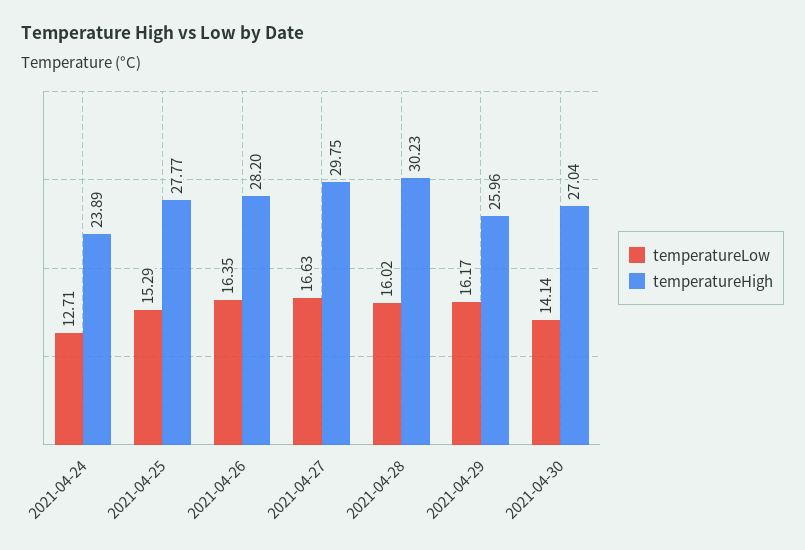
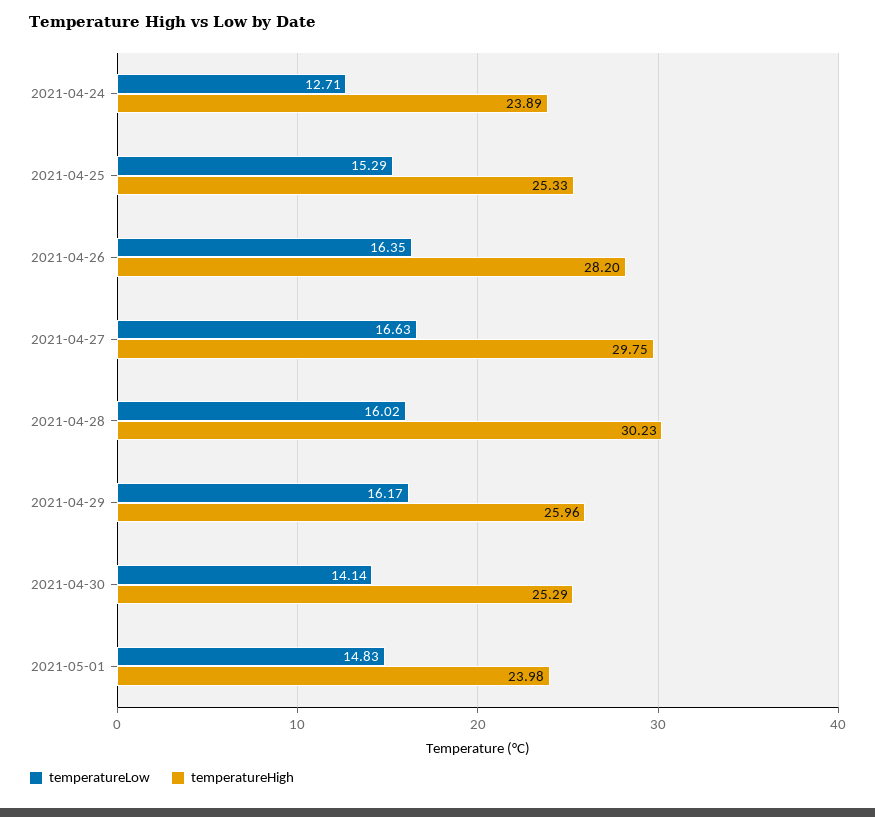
temperatureHigh, 2021-04-25: 27.77 -> 25.33
temperatureHigh, 2021-04-30: 27.04 -> 25.29
temperatureLow, 2021-05-01: none -> 14.83
temperatureHigh, 2021-05-01: none -> 23.98

